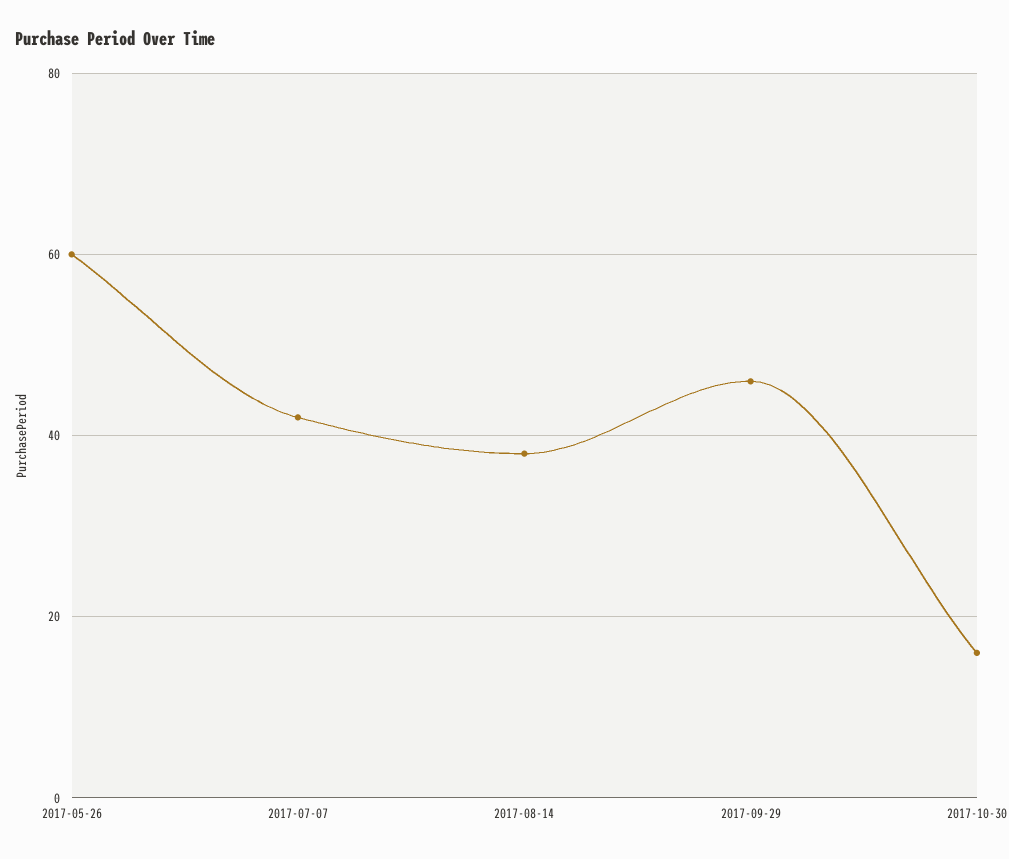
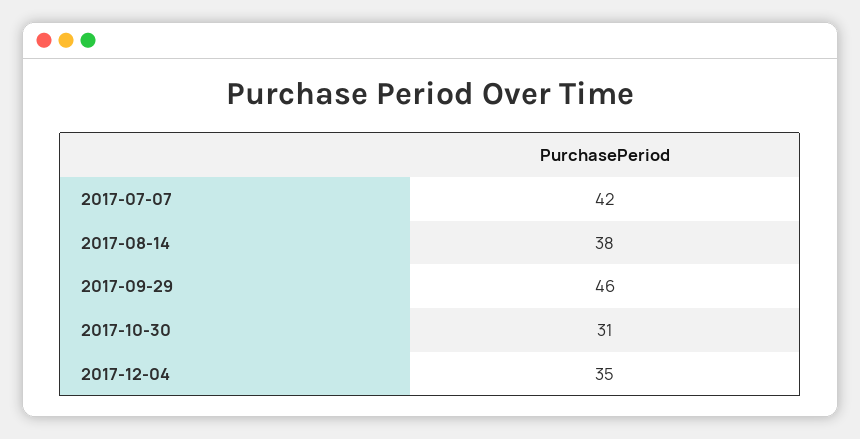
2017-05-26: 60 -> none
2017-10-30: 15 -> 31
2017-12-04: none -> 35

